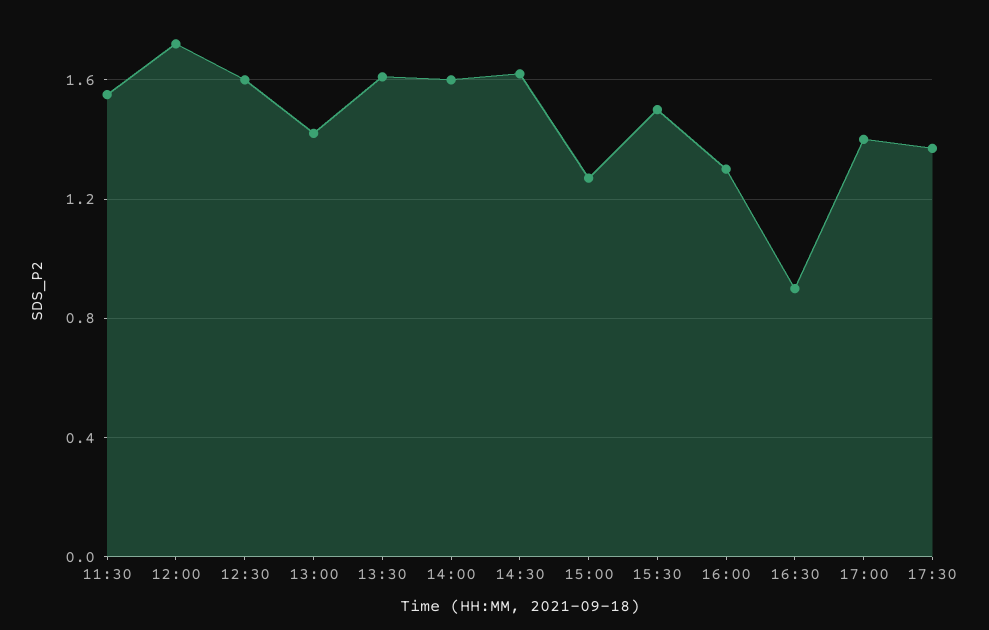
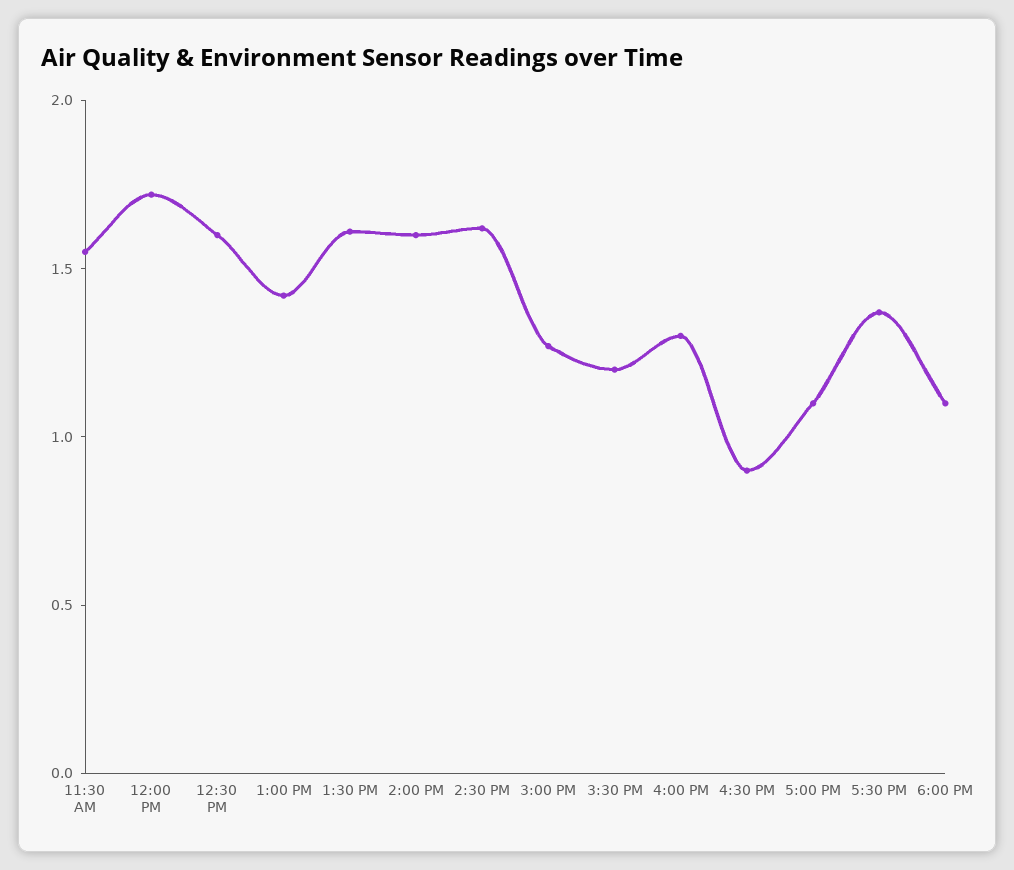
15:30: 1.5 -> 1.2
17:00: 1.4 -> 1.1
6:00 PM: none -> 1.1

